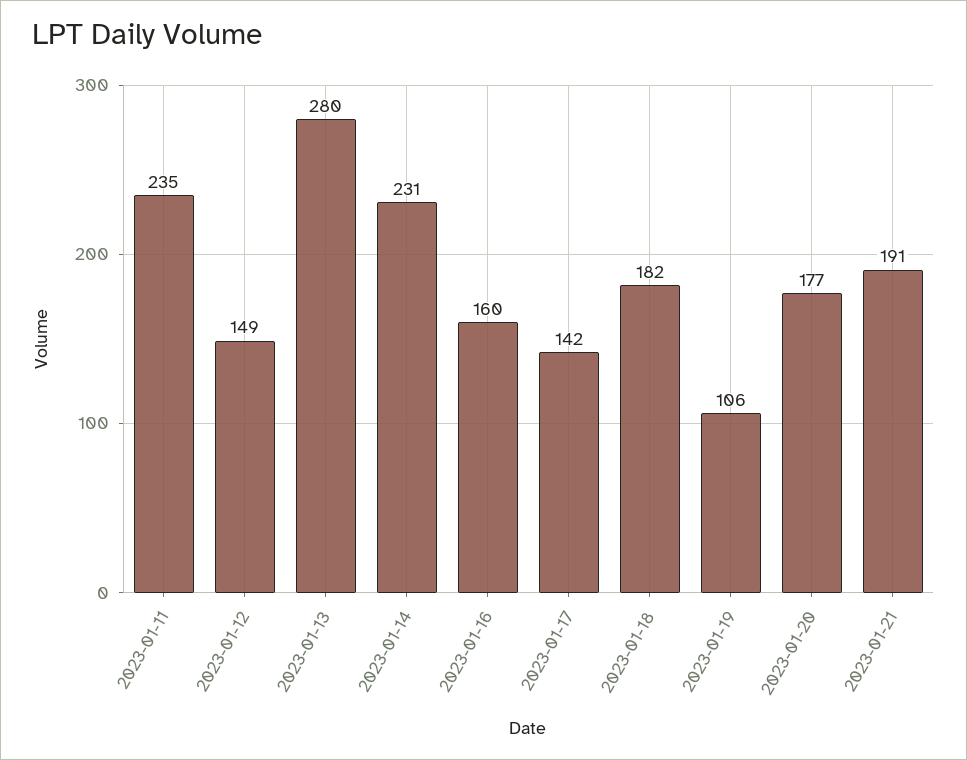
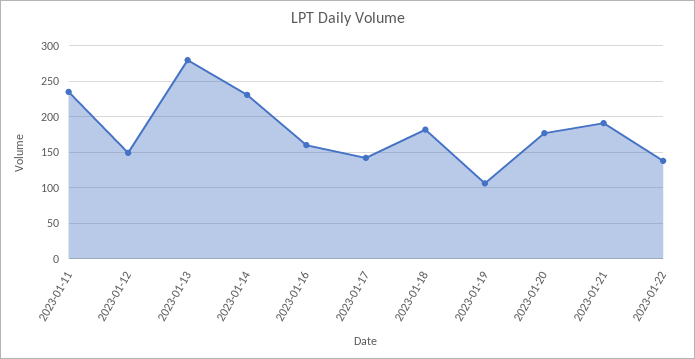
2023-01-22: none -> 140

